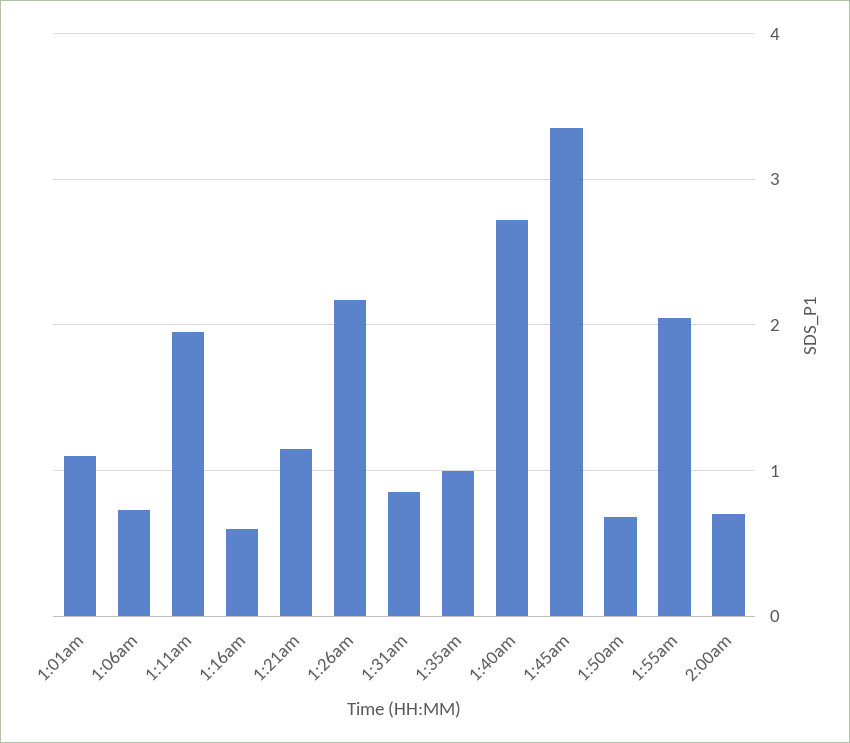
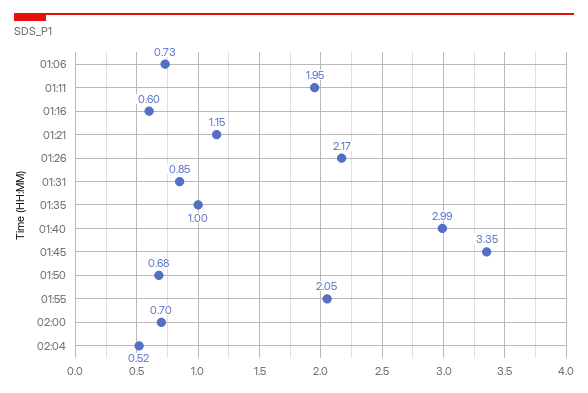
1:01am: 1.1 -> none
1:40am: 2.7 -> 2.99
02:04: none -> 0.52

